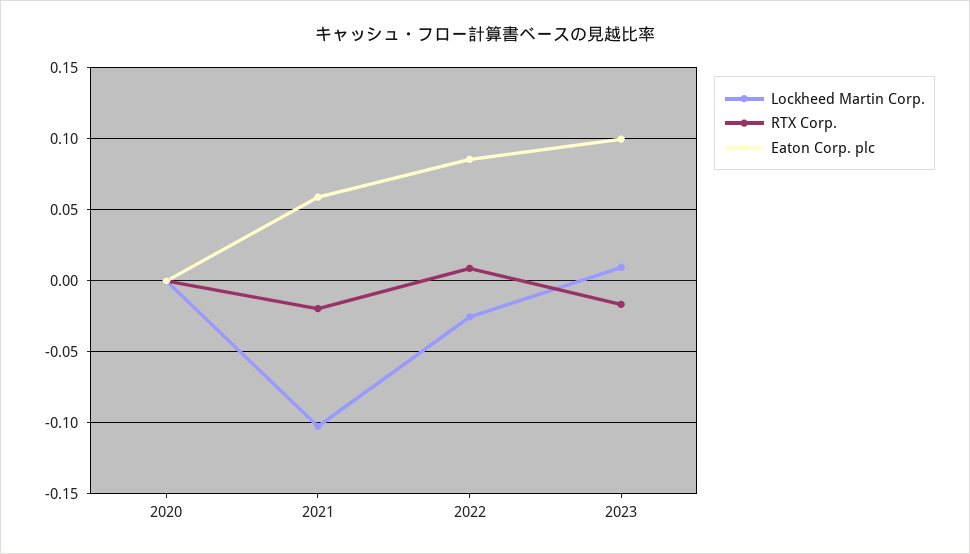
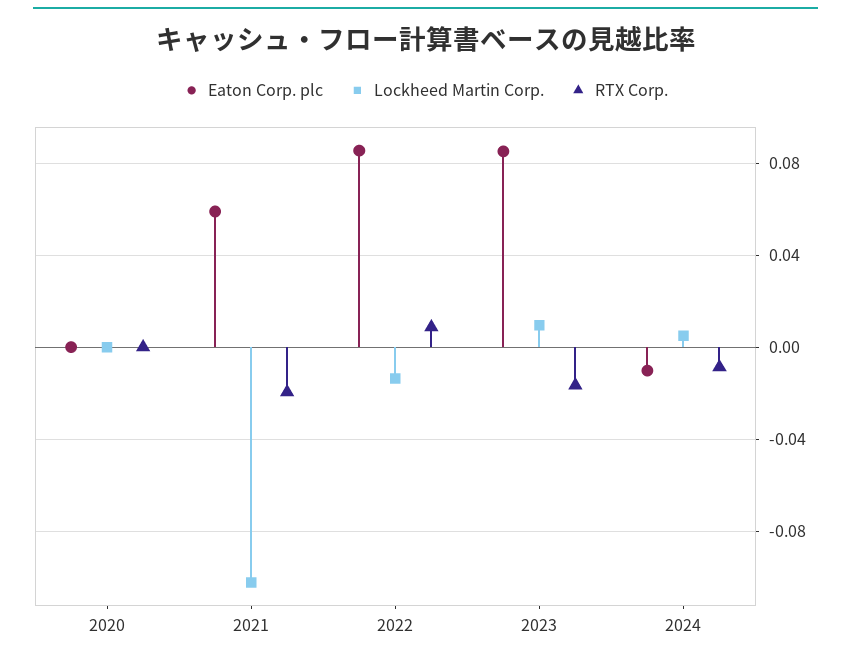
Lockheed Martin Corp., 2022: -0.025 -> -0.015
Eaton Corp. plc, 2023: 0.1 -> 0.085
Eaton Corp. plc, 2024: none -> -0.01
Lockheed Martin Corp., 2024: none -> 0.005
RTX Corp., 2024: none -> -0.01

